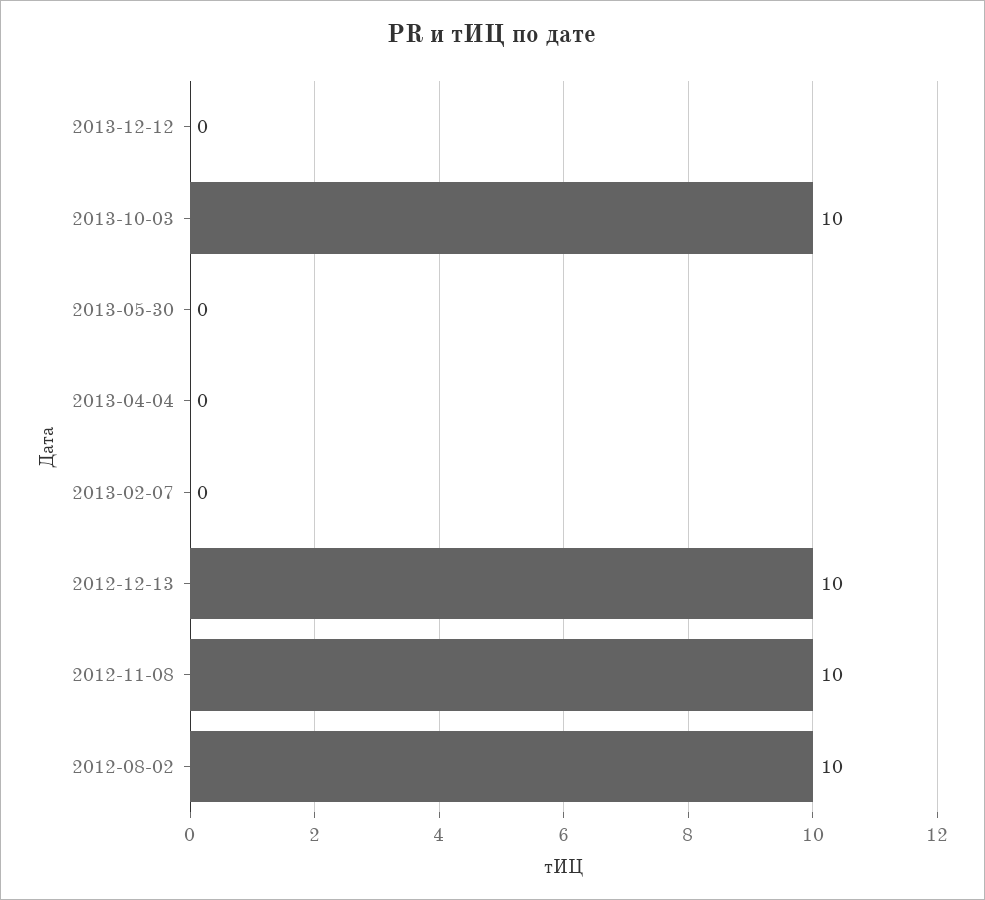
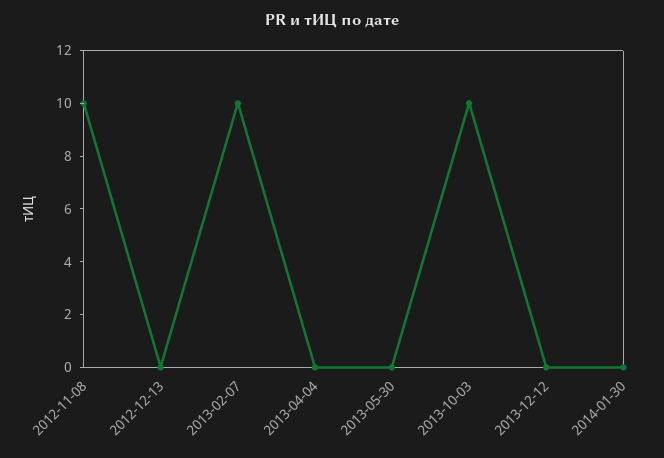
2013-02-07: 0 -> 10
2012-12-13: 10 -> 0
2012-08-02: 10 -> none
2014-01-30: none -> 0

